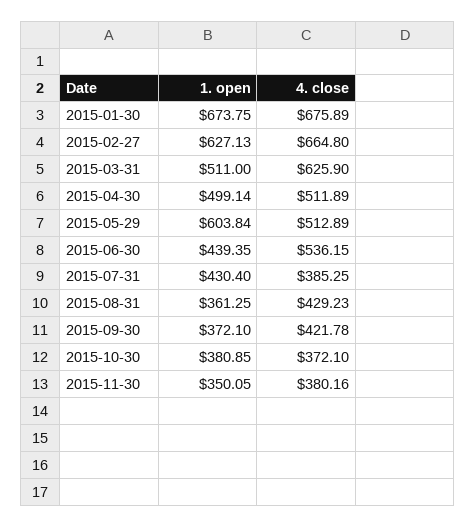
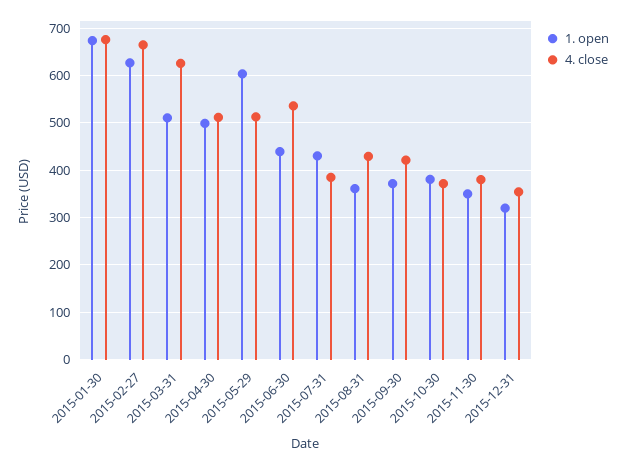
1. open, 2015-12-31: none -> 320
4. close, 2015-12-31: none -> 360

